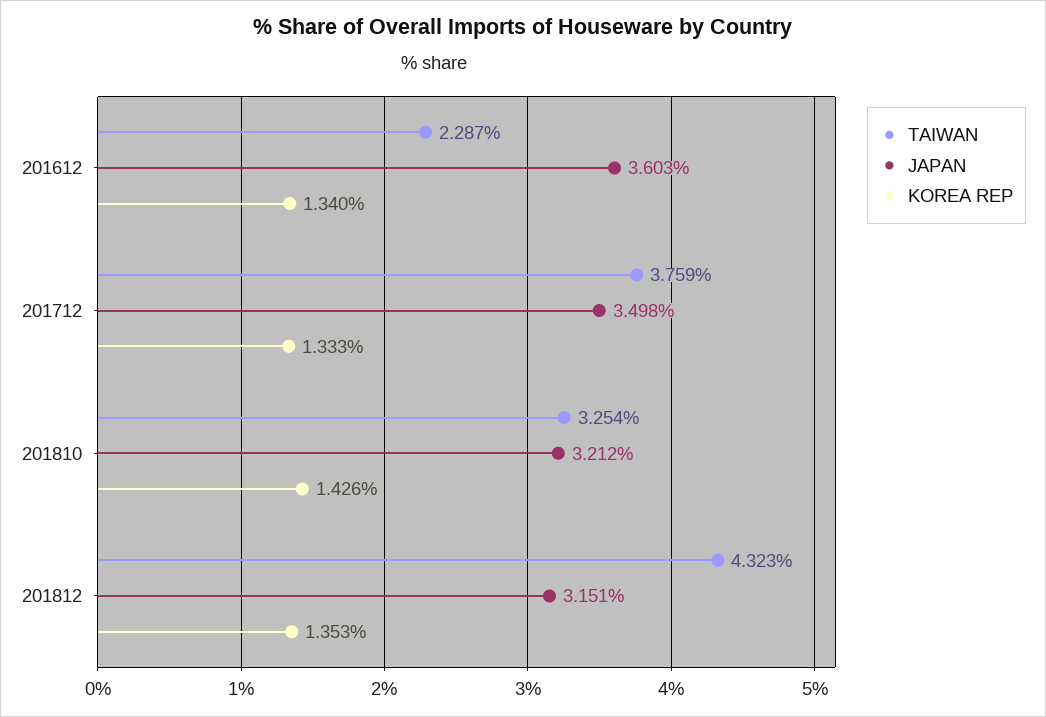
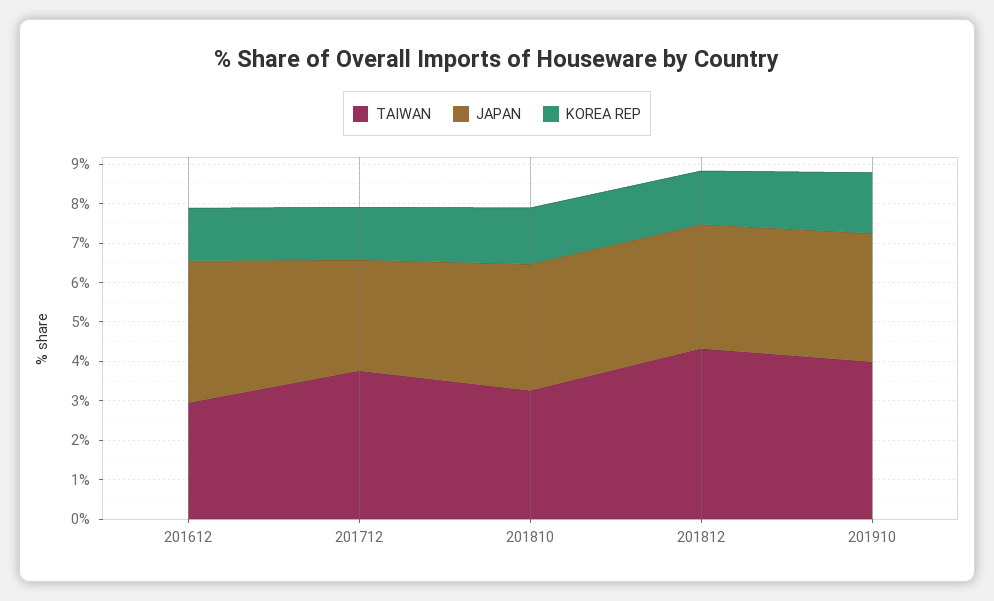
TAIWAN, 201612: 2.287 -> 3
JAPAN, 201712: 3.498 -> 2.75
TAIWAN, 201910: none -> 4
JAPAN, 201910: none -> 3.25
KOREA REP, 201910: none -> 1.5

